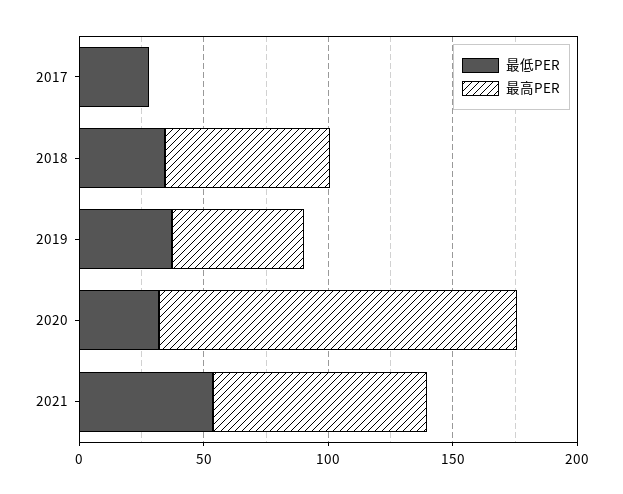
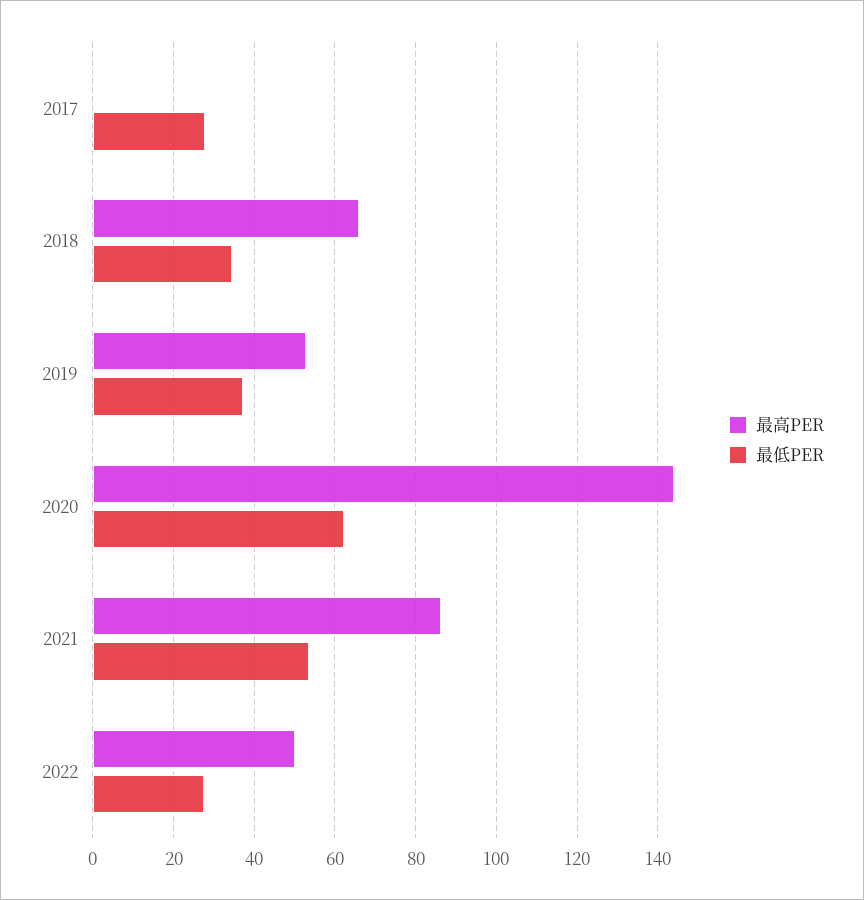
最低PER, 2020: 30 -> 62
最高PER, 2022: none -> 50
最低PER, 2022: none -> 28

